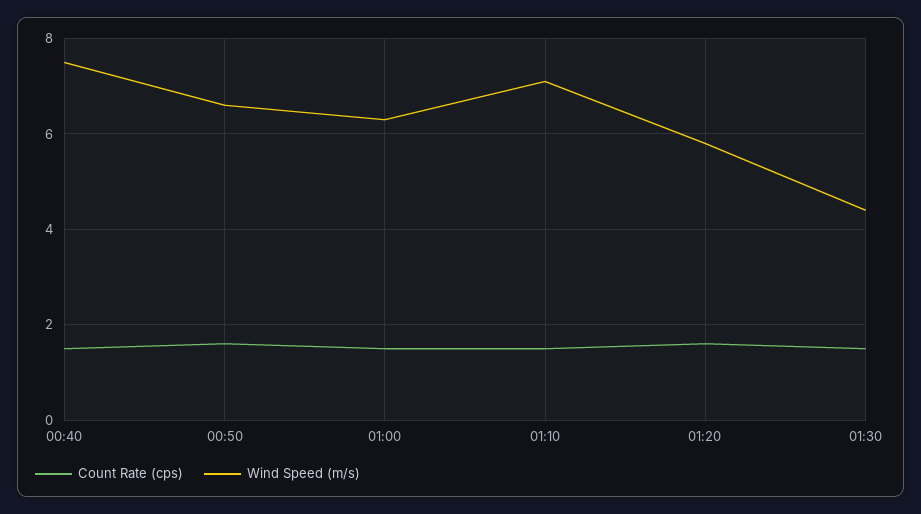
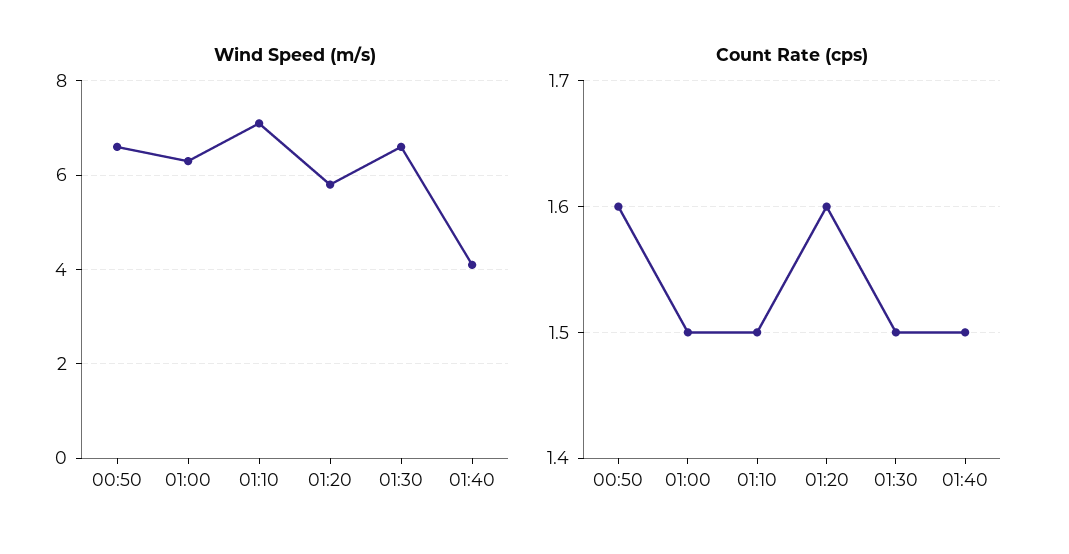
Count Rate (cps), 00:40: 1.5 -> none
Wind Speed (m/s), 00:40: 7.5 -> none
Wind Speed (m/s), 01:30: 4.5 -> 6.5
Wind Speed (m/s), 01:40: none -> 4
Count Rate (cps), 01:40: none -> 1.5

